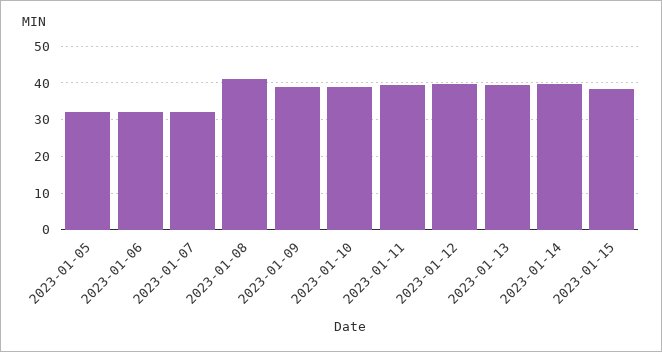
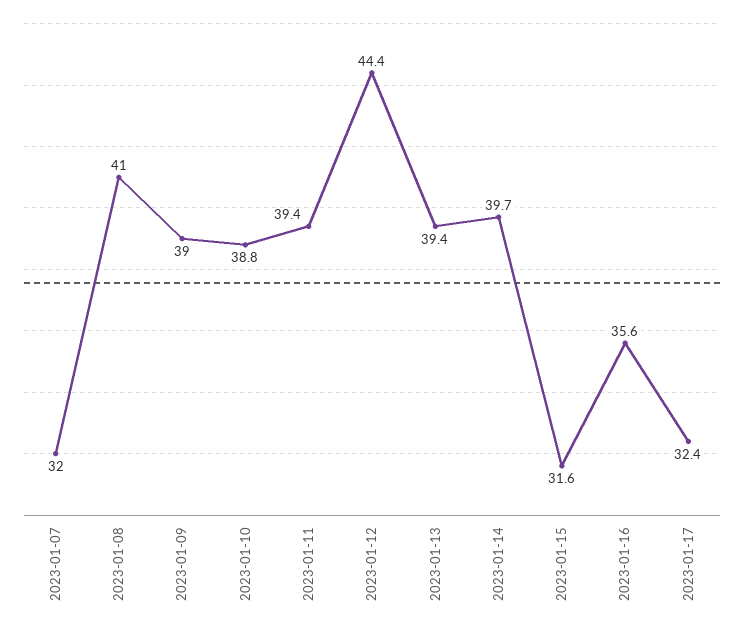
2023-01-05: 32 -> none
2023-01-06: 32 -> none
2023-01-12: 40 -> 44.4
2023-01-15: 38 -> 31.6
2023-01-16: none -> 35.6
2023-01-17: none -> 32.4

